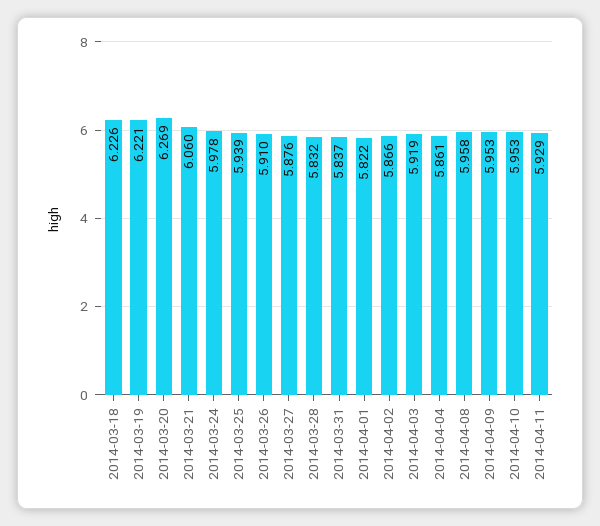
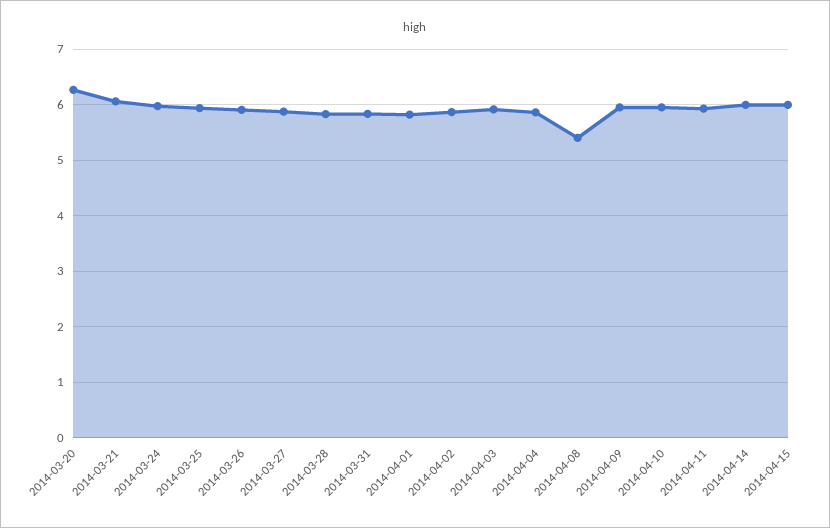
2014-03-18: 6.226 -> none
2014-03-19: 6.221 -> none
2014-04-08: 5.958 -> 5.4
2014-04-14: none -> 6
2014-04-15: none -> 6

